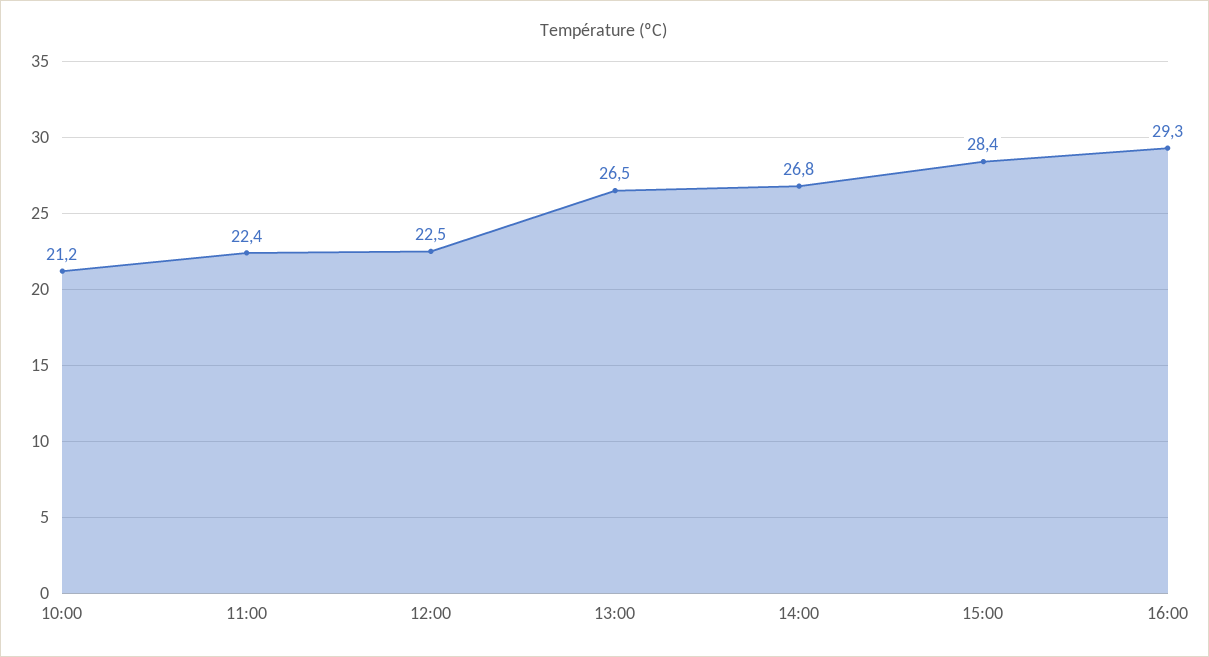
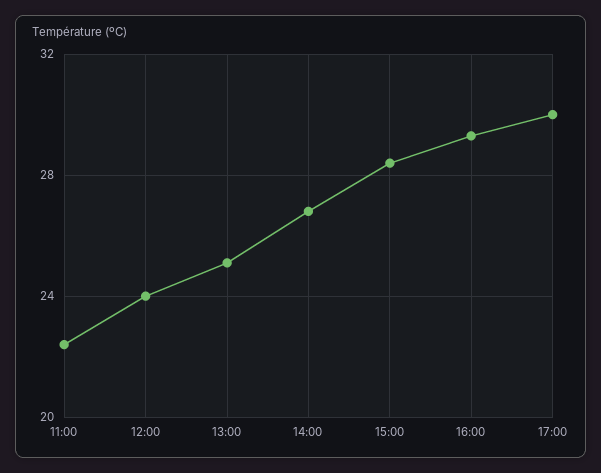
10:00: 21.2 -> none
12:00: 22.5 -> 24
13:00: 26.5 -> 25
17:00: none -> 30

